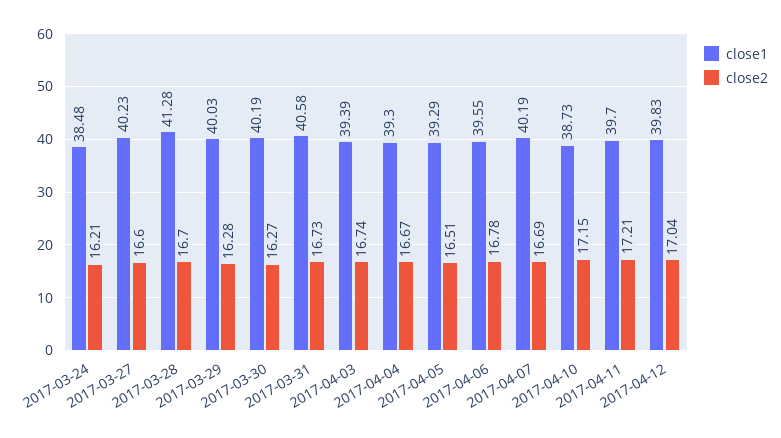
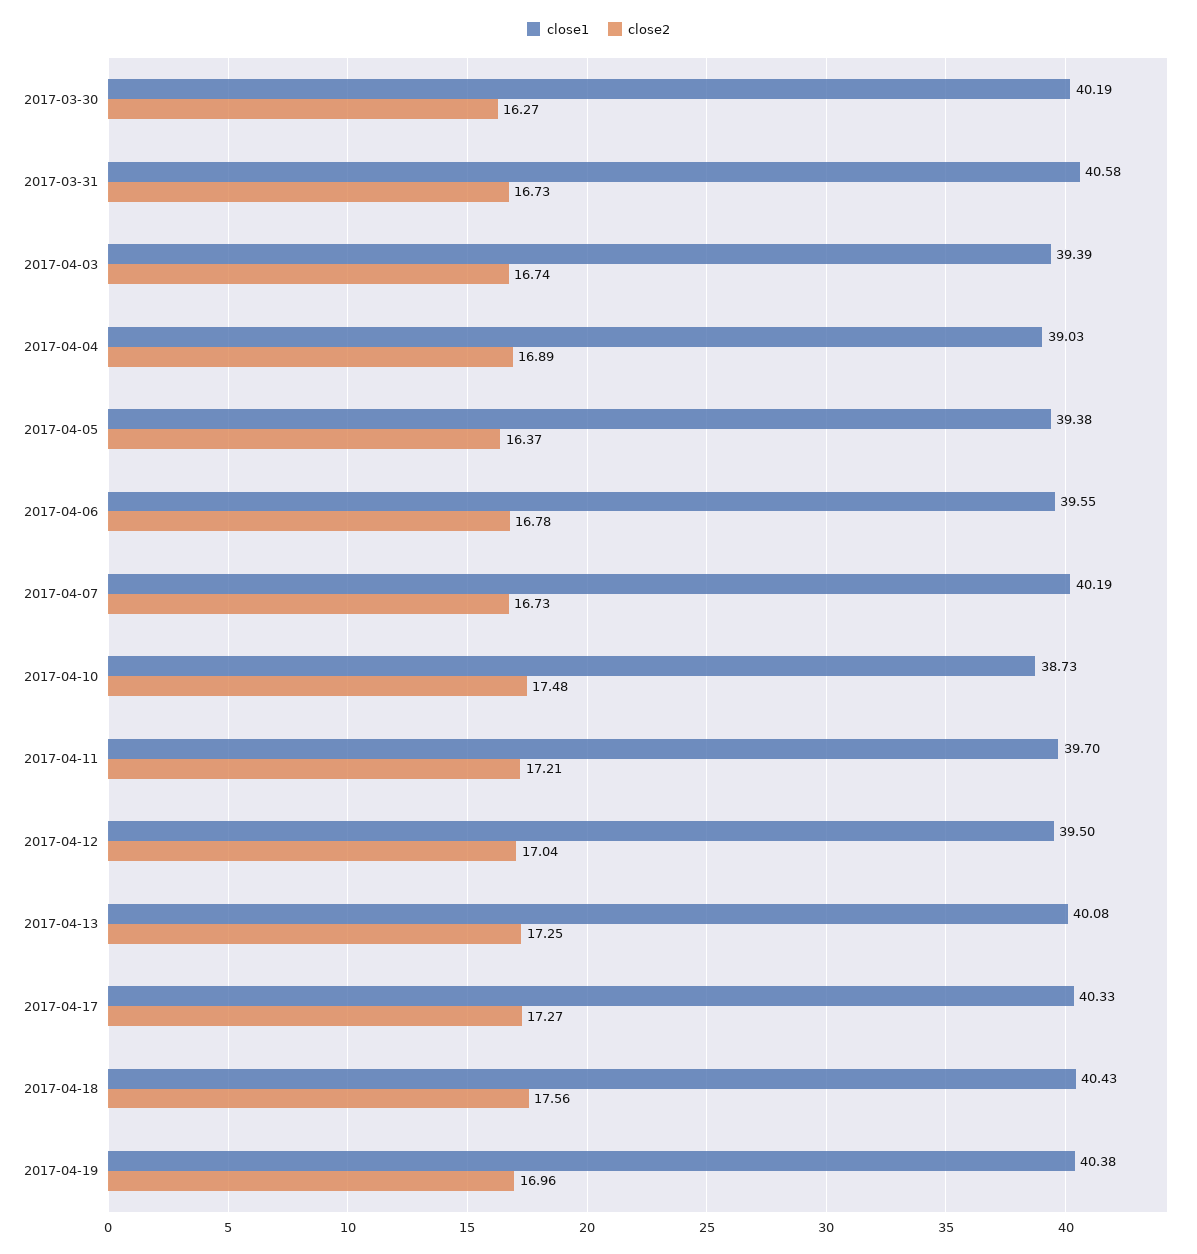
close1, 2017-03-24: 38.48 -> none
close2, 2017-03-24: 16.21 -> none
close1, 2017-03-27: 40.23 -> none
close2, 2017-03-27: 16.6 -> none
close1, 2017-03-28: 41.28 -> none
close2, 2017-03-28: 16.7 -> none
close1, 2017-03-29: 40.03 -> none
close2, 2017-03-29: 16.28 -> none
close1, 2017-04-04: 39.3 -> 39.03
close2, 2017-04-04: 16.67 -> 16.89
close1, 2017-04-05: 39.29 -> 39.38
close2, 2017-04-05: 16.51 -> 16.37
close2, 2017-04-07: 16.69 -> 16.73
close2, 2017-04-10: 17.15 -> 17.48
close1, 2017-04-12: 39.83 -> 39.5
close1, 2017-04-13: none -> 40.08
close2, 2017-04-13: none -> 17.25
close1, 2017-04-17: none -> 40.33
close2, 2017-04-17: none -> 17.27
close1, 2017-04-18: none -> 40.43
close2, 2017-04-18: none -> 17.56
close1, 2017-04-19: none -> 40.38
close2, 2017-04-19: none -> 16.96

